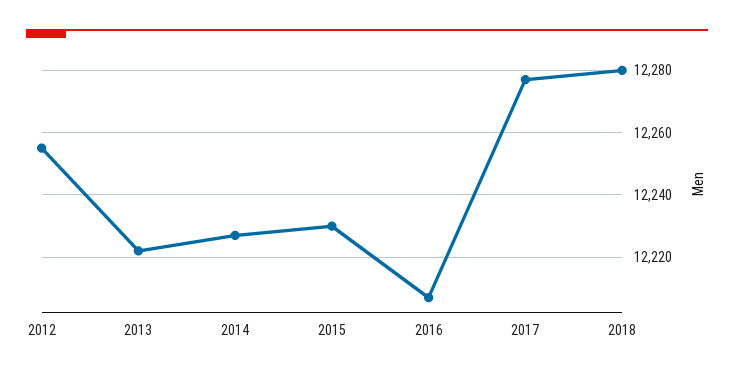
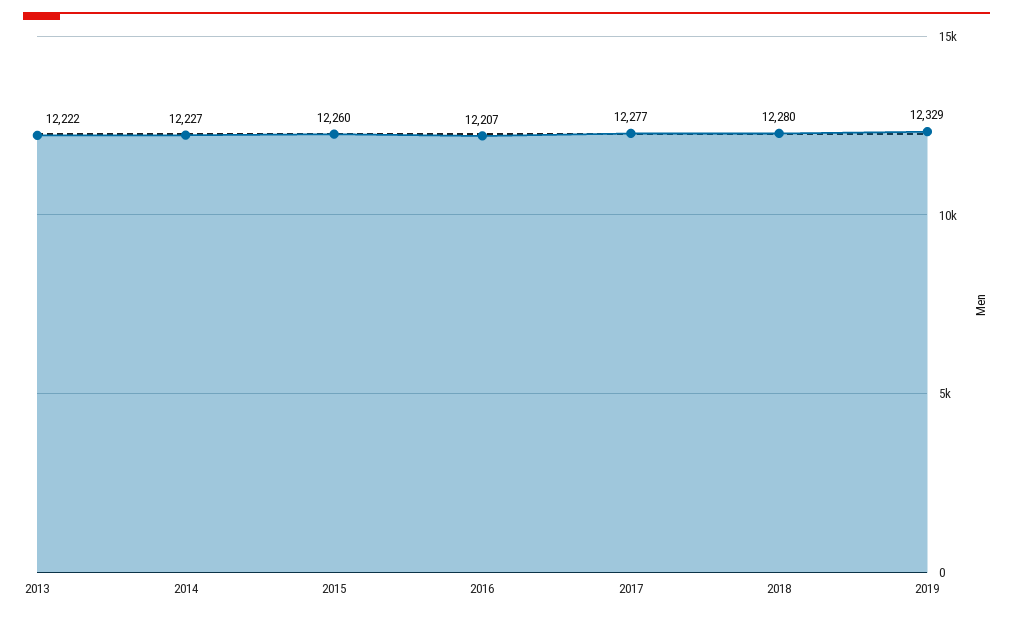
2012: 12255 -> none
2015: 12230 -> 12260
2019: none -> 12329

